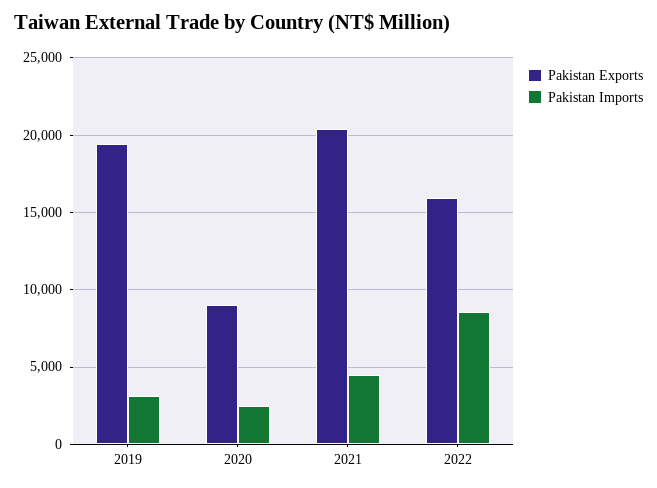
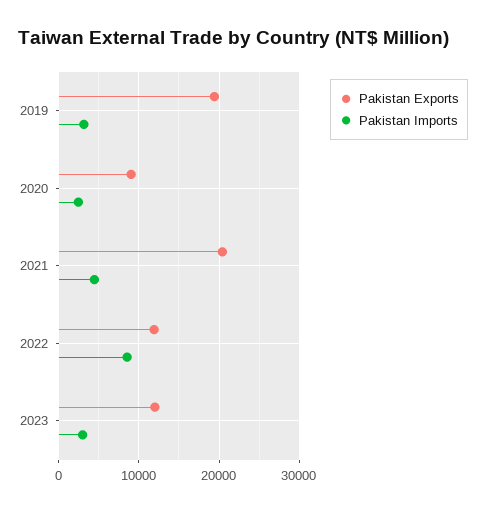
Pakistan Exports, 2022: 16000 -> 12000
Pakistan Exports, 2023: none -> 12000
Pakistan Imports, 2023: none -> 3000

